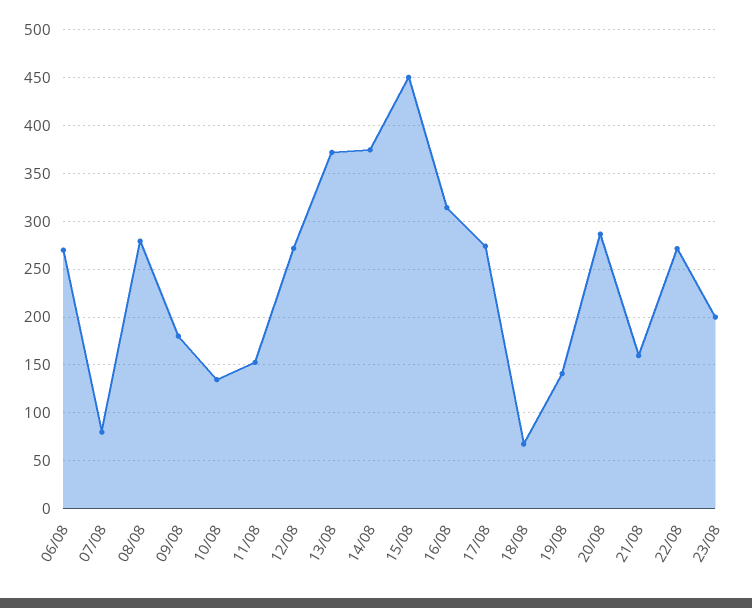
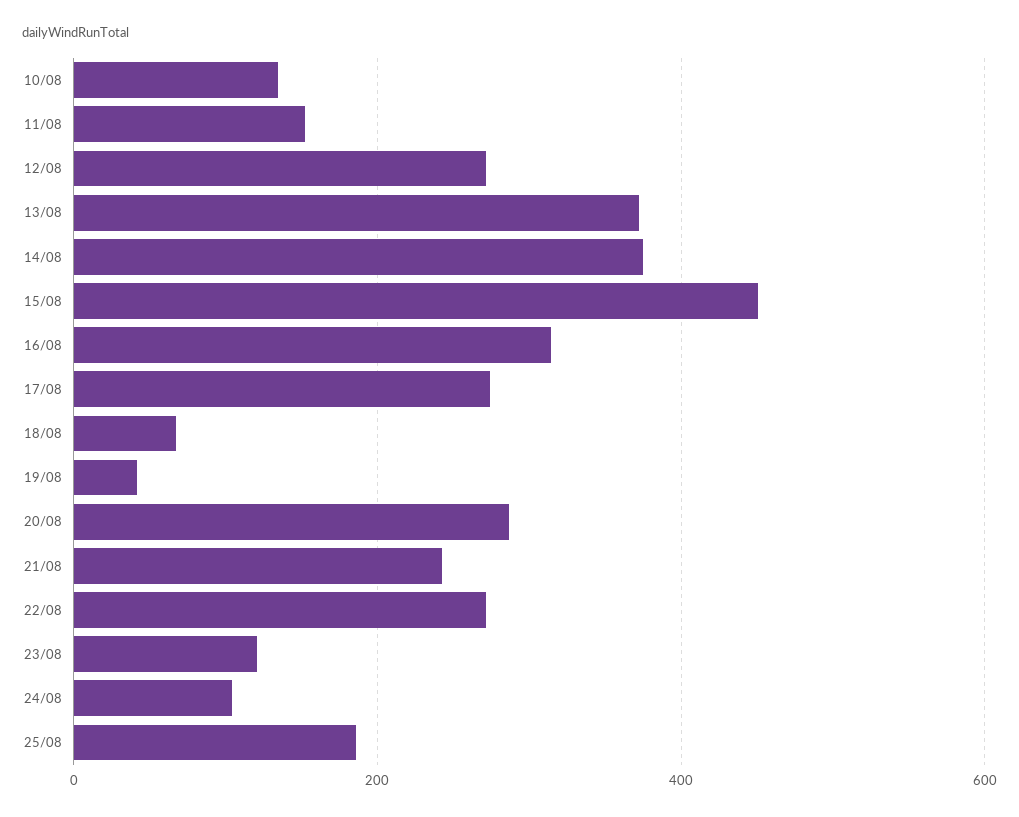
06/08: 270 -> none
07/08: 80 -> none
08/08: 280 -> none
09/08: 180 -> none
19/08: 140 -> 40
21/08: 160 -> 240
23/08: 200 -> 120
24/08: none -> 100
25/08: none -> 180

